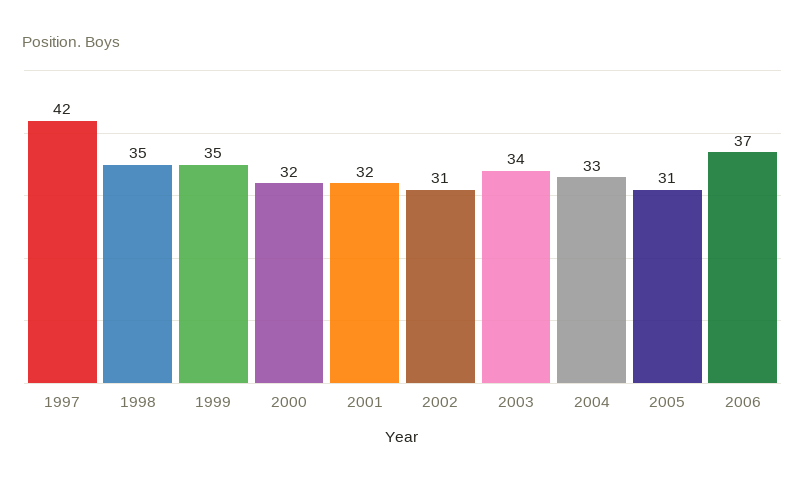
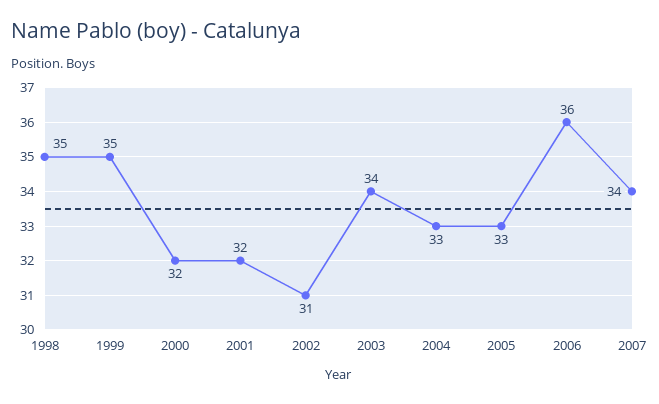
1997: 42 -> none
2005: 31 -> 33
2006: 37 -> 36
2007: none -> 34

